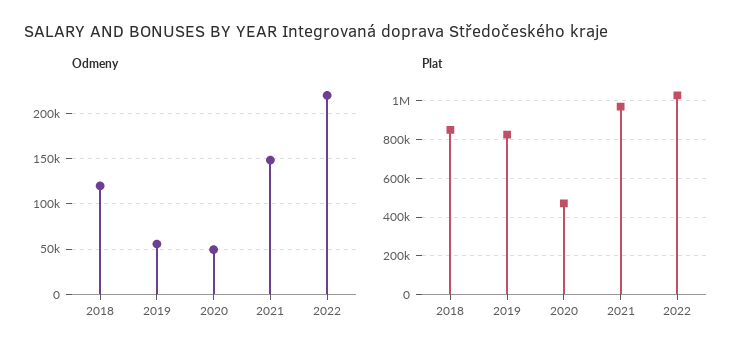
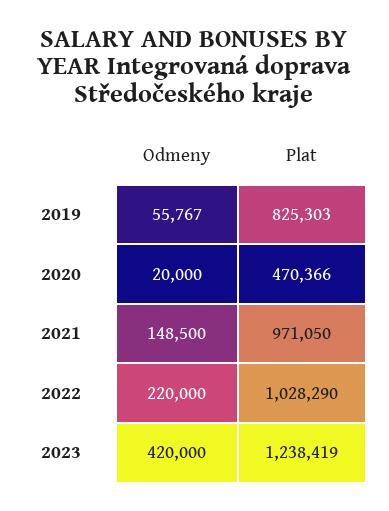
Odmeny, 2018: 120000 -> none
Odmeny, 2020: 50000 -> 20000
Plat, 2018: 850000 -> none
Odmeny, 2023: none -> 420000
Plat, 2023: none -> 1238419

